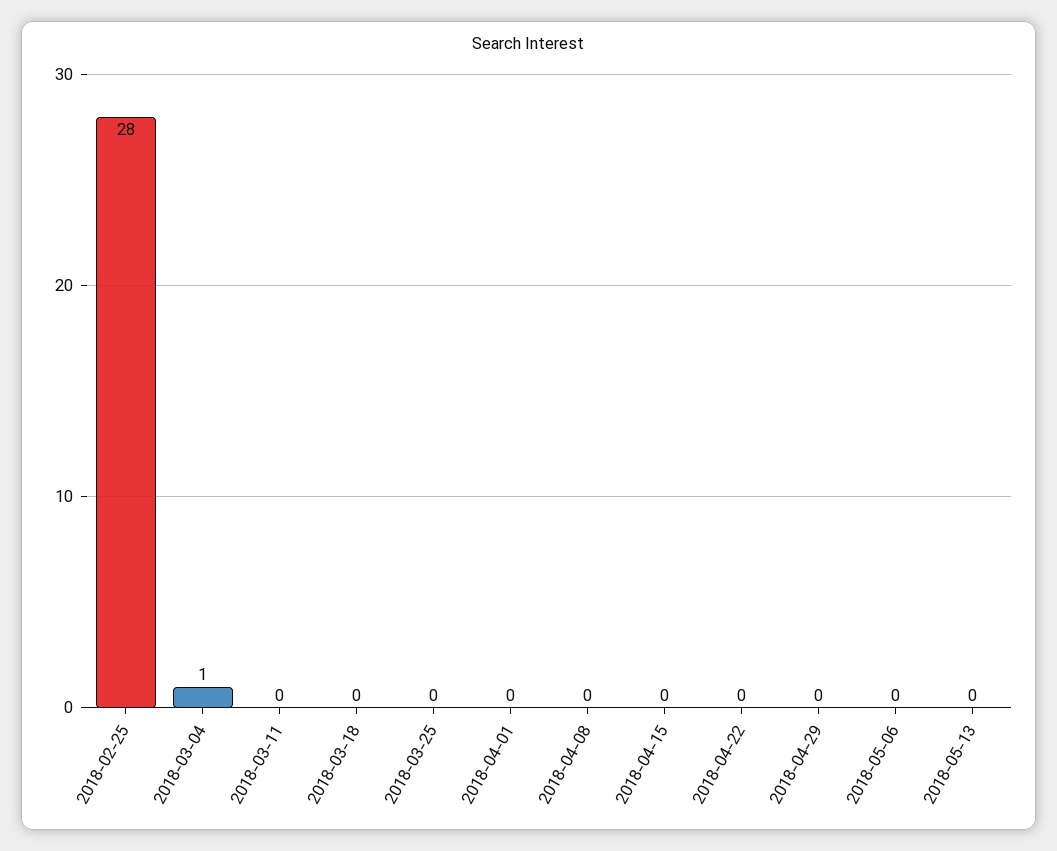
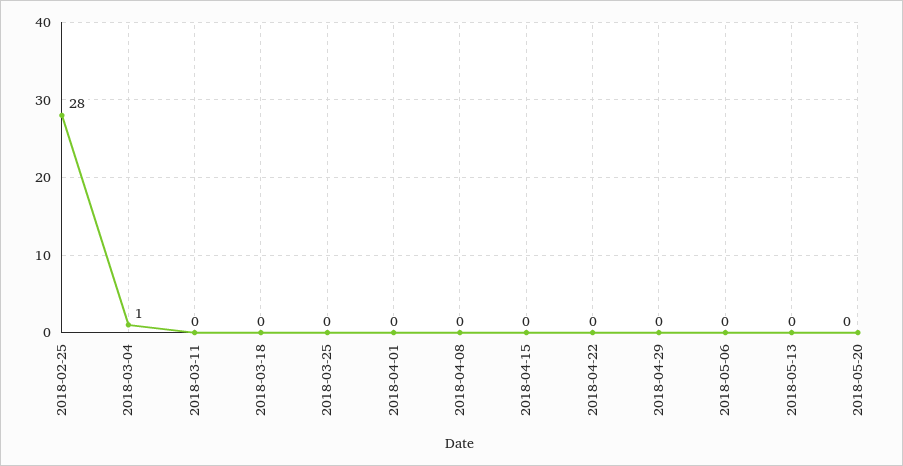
2018-05-20: none -> 0

